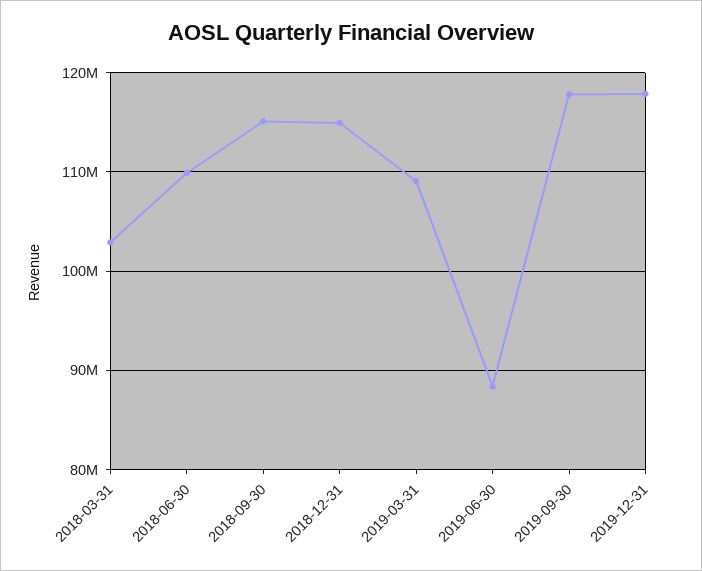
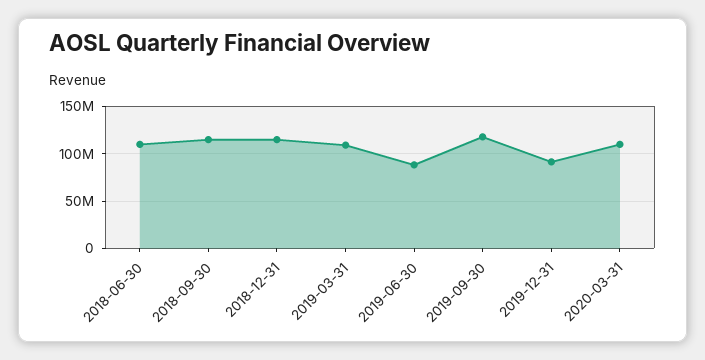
2018-03-31: 103000000 -> none
2019-12-31: 118000000 -> 90000000
2020-03-31: none -> 110000000

